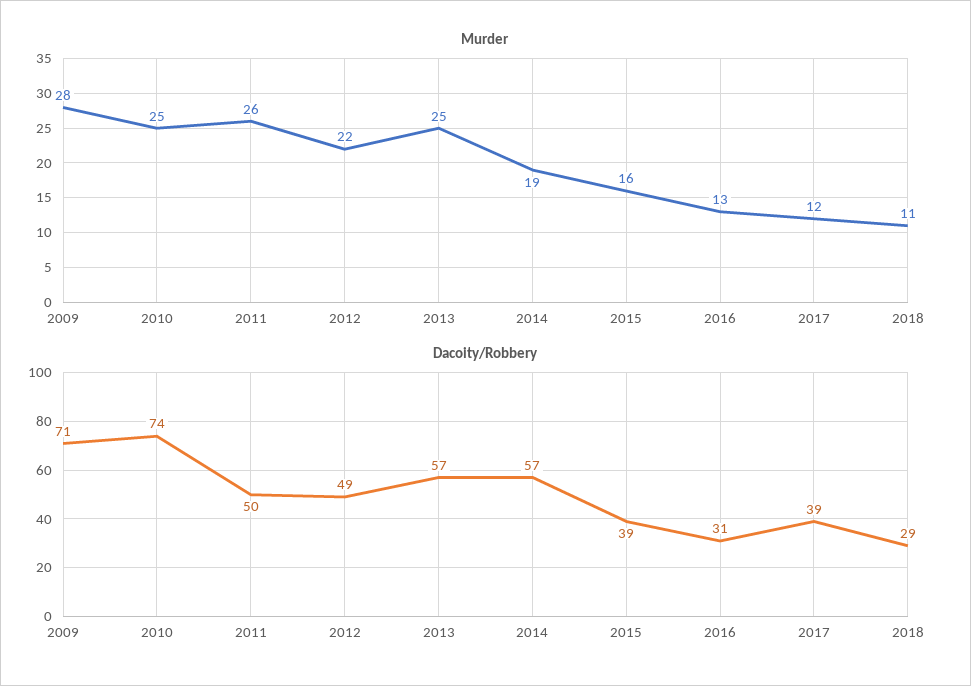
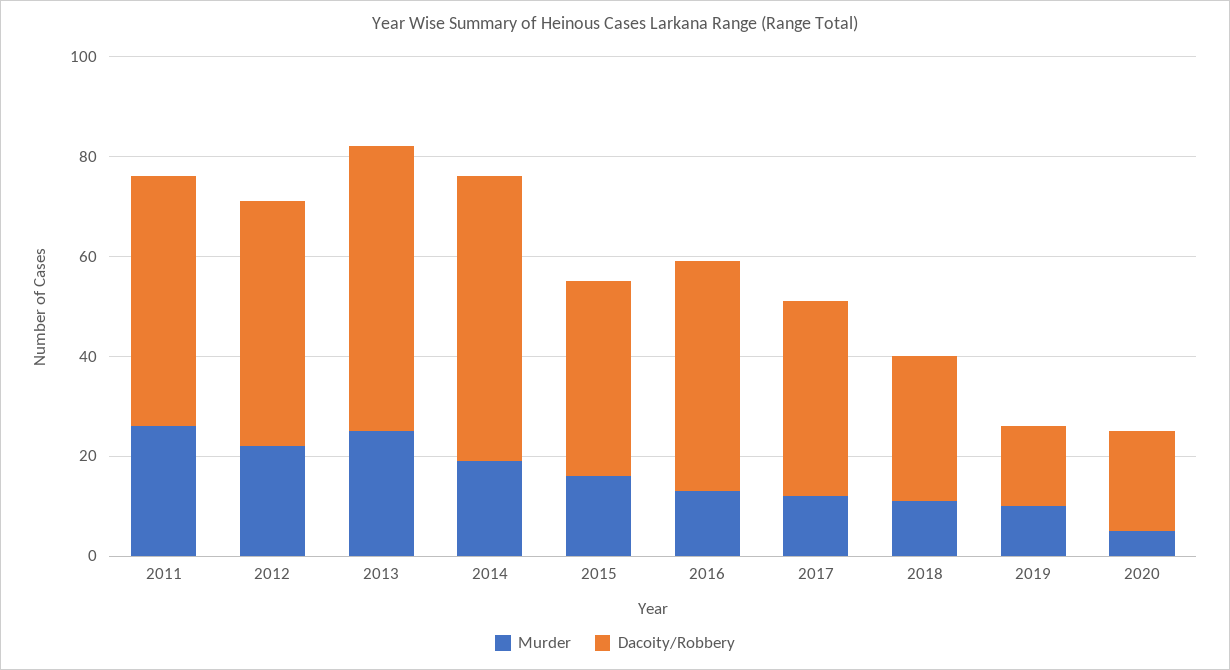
Murder, 2009: 28 -> none
Murder, 2010: 25 -> none
Dacoity/Robbery, 2009: 71 -> none
Dacoity/Robbery, 2010: 74 -> none
Dacoity/Robbery, 2016: 31 -> 45
Murder, 2019: none -> 10
Dacoity/Robbery, 2019: none -> 15
Murder, 2020: none -> 5
Dacoity/Robbery, 2020: none -> 20

